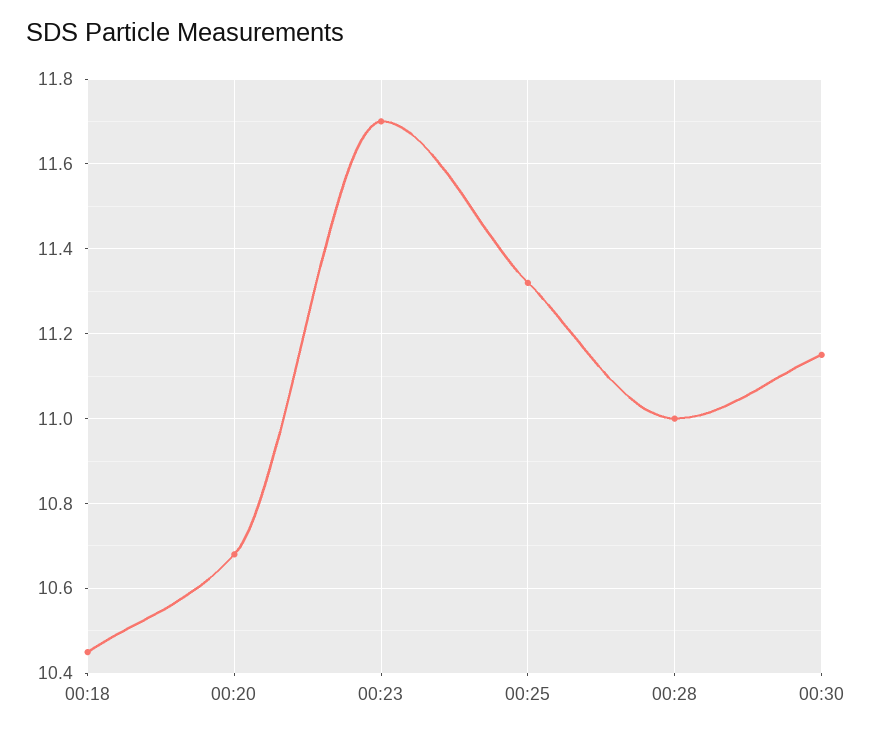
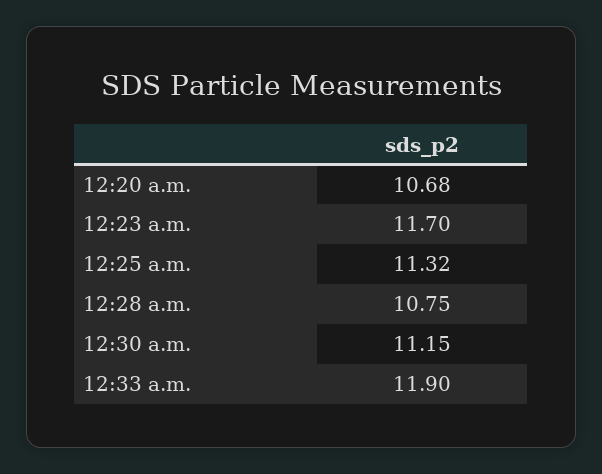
00:18: 10.45 -> none
00:28: 11 -> 10.75
12:33 a.m.: none -> 11.9

